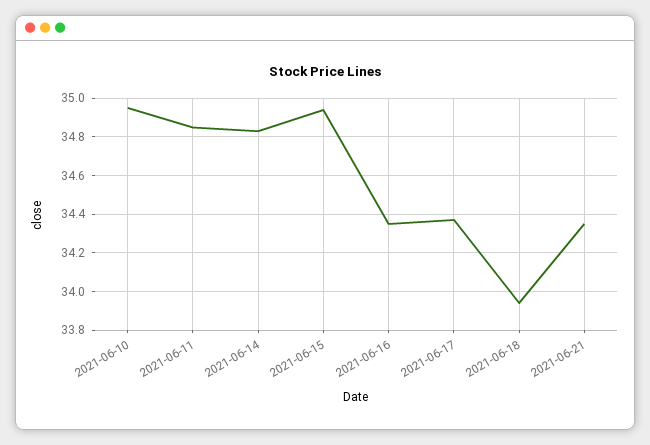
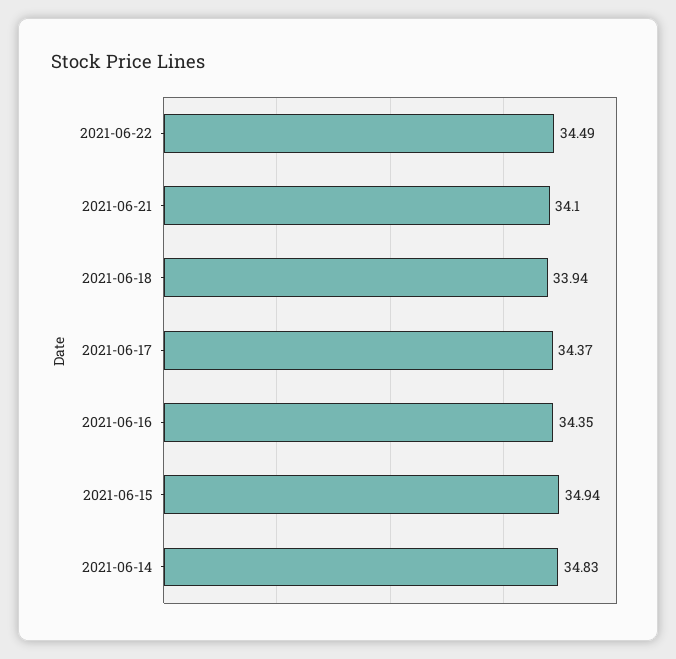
2021-06-10: 34.95 -> none
2021-06-11: 34.85 -> none
2021-06-21: 34.35 -> 34.1
2021-06-22: none -> 34.49

